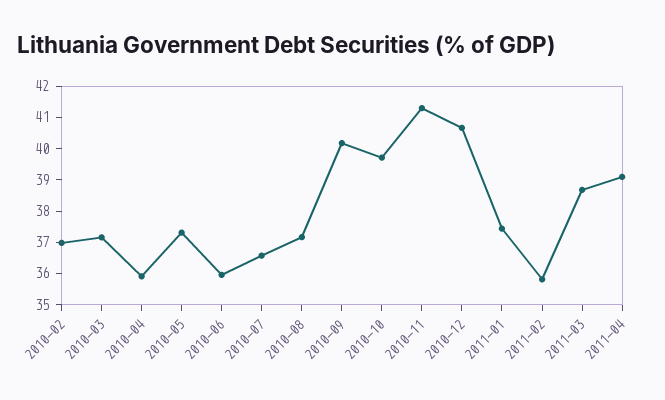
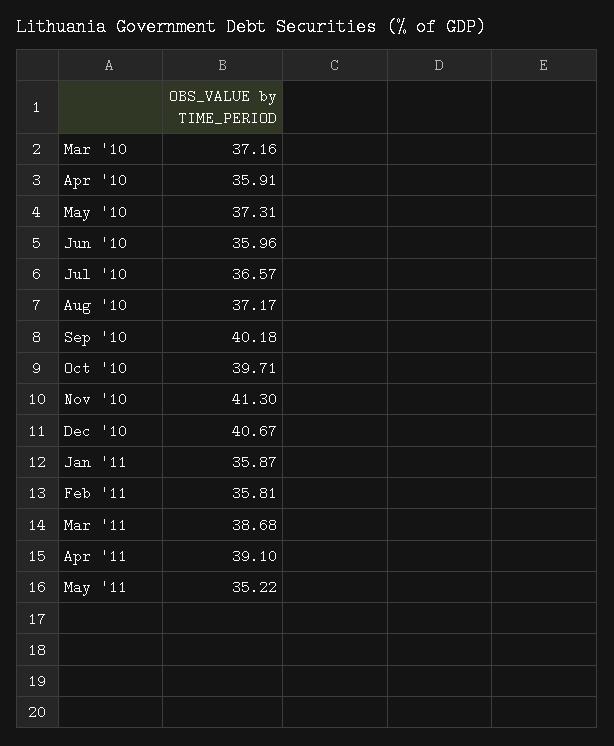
2010-02: 37 -> none
2011-01: 37.5 -> 35.87
May '11: none -> 35.22

